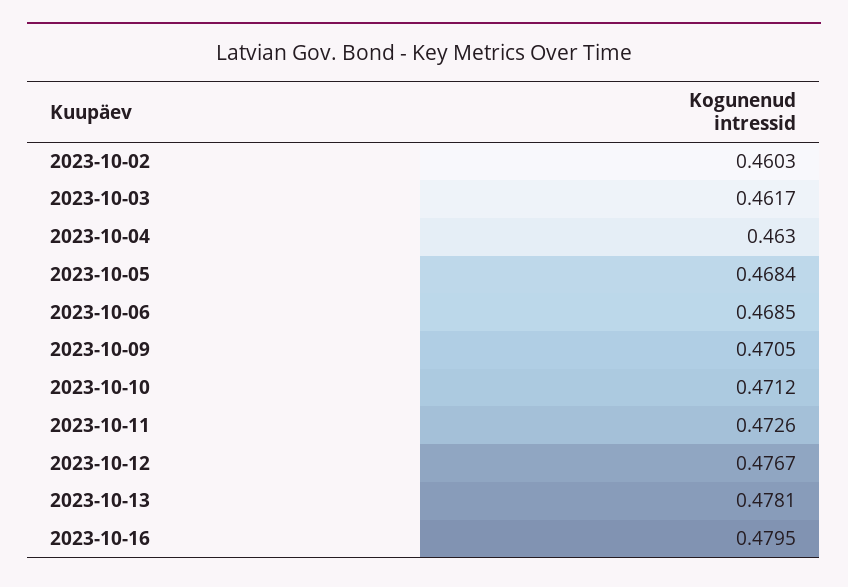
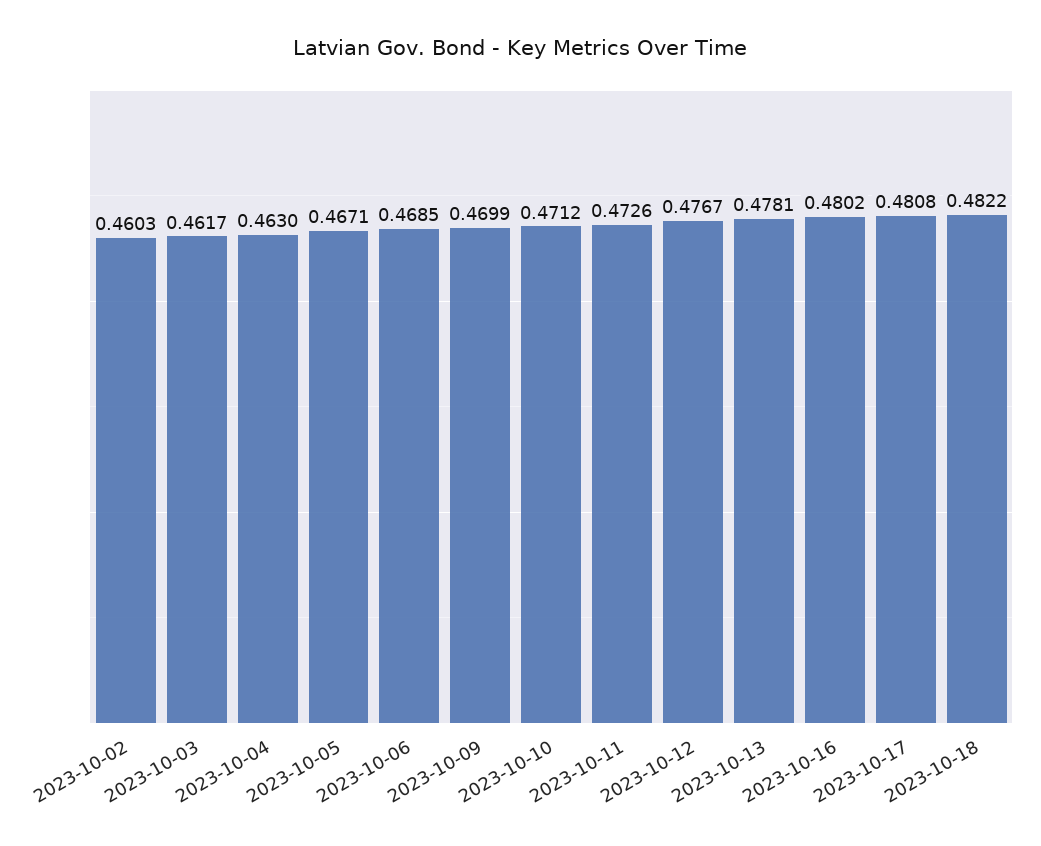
2023-10-05: 0.4684 -> 0.4671
2023-10-09: 0.4705 -> 0.4699
2023-10-16: 0.4795 -> 0.4802
2023-10-17: none -> 0.4808
2023-10-18: none -> 0.4822

